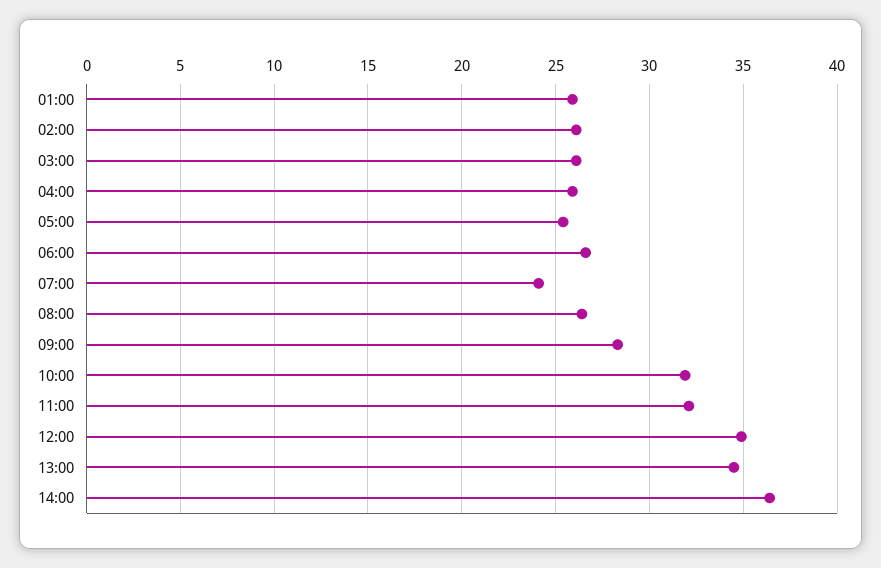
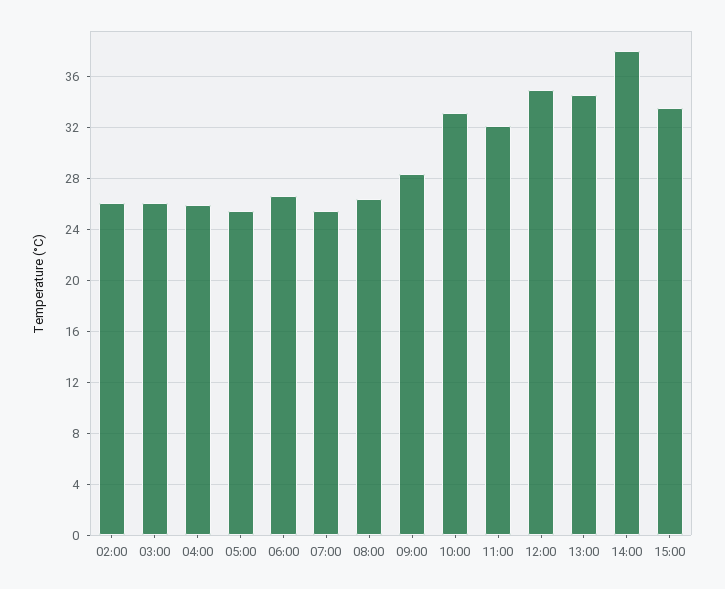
01:00: 26 -> none
07:00: 24 -> 25.5
10:00: 32 -> 33
14:00: 36.5 -> 38
15:00: none -> 33.5

